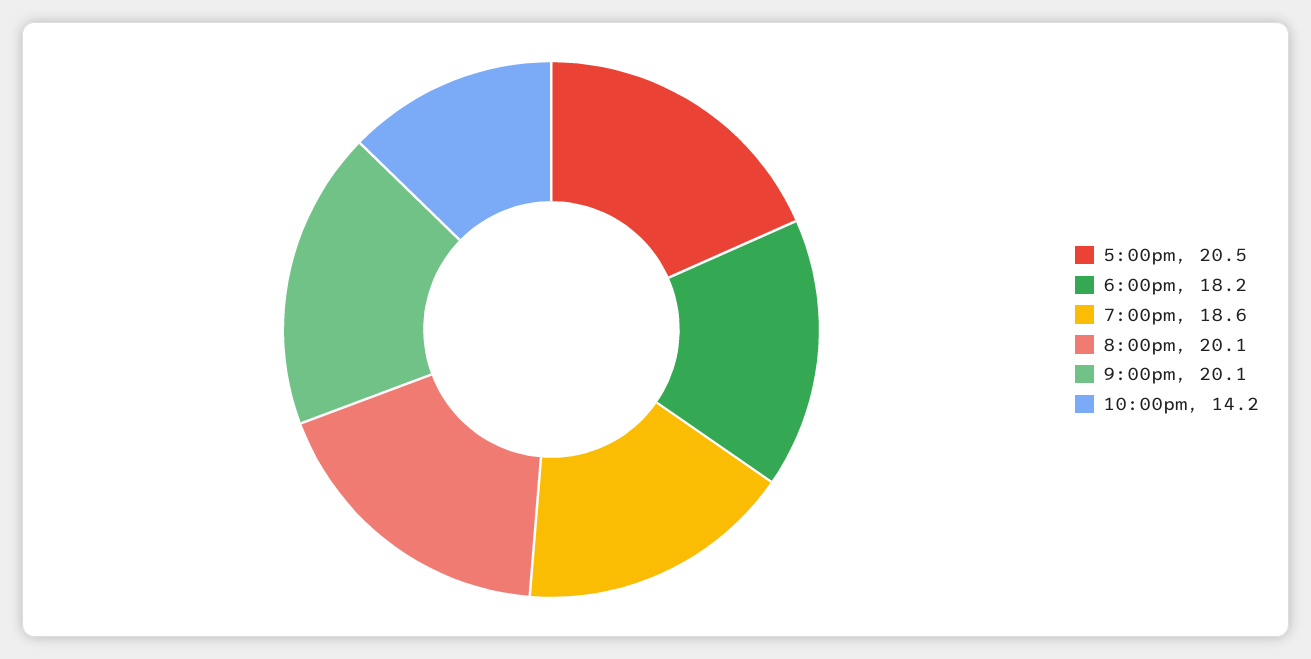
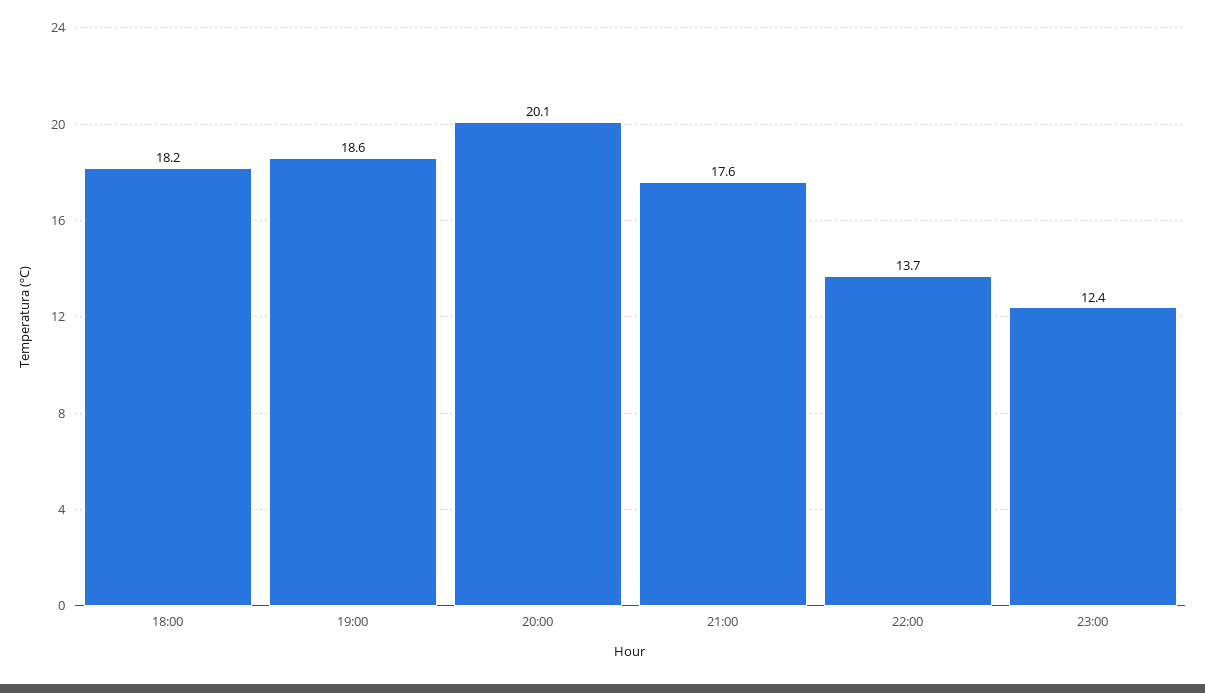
5:00pm: 20.5 -> none
9:00pm: 20.1 -> 17.6
10:00pm: 14.2 -> 13.7
23:00: none -> 12.4

